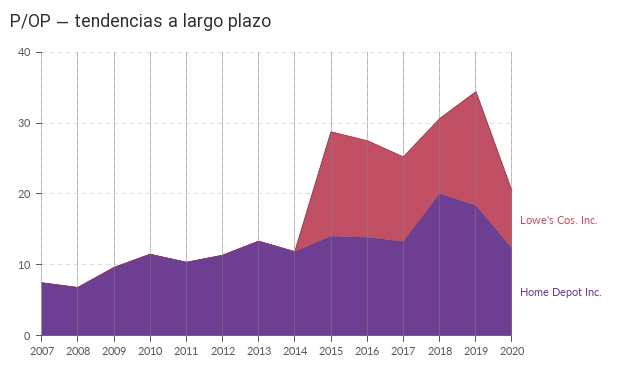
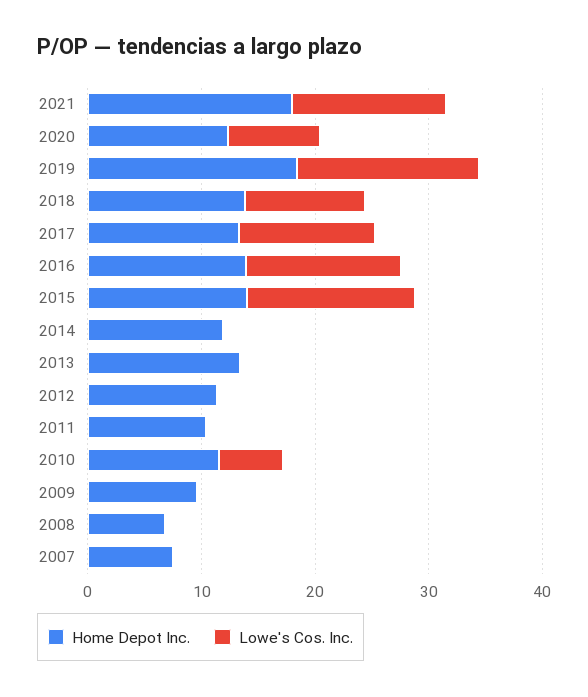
Lowe's Cos. Inc., 2010: 0 -> 6
Home Depot Inc., 2018: 20 -> 14
Home Depot Inc., 2021: none -> 18
Lowe's Cos. Inc., 2021: none -> 14

